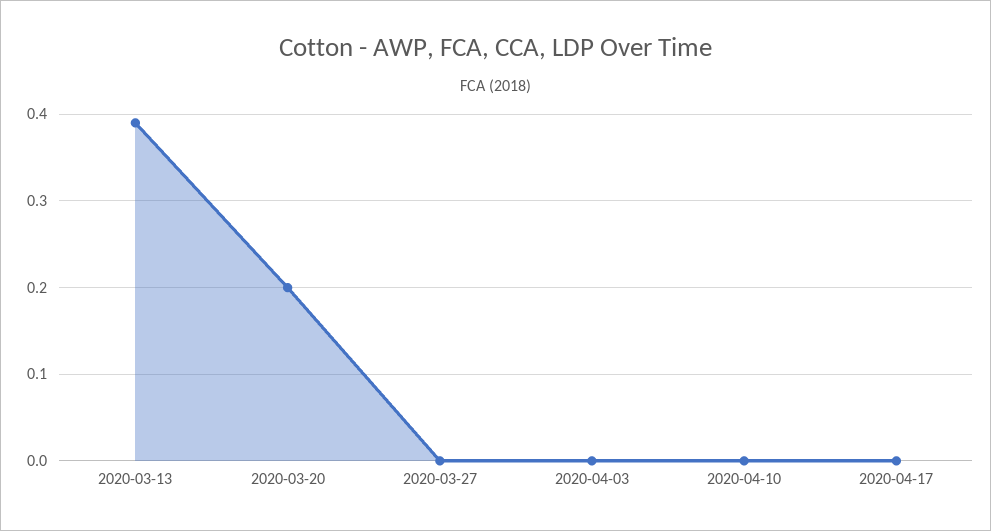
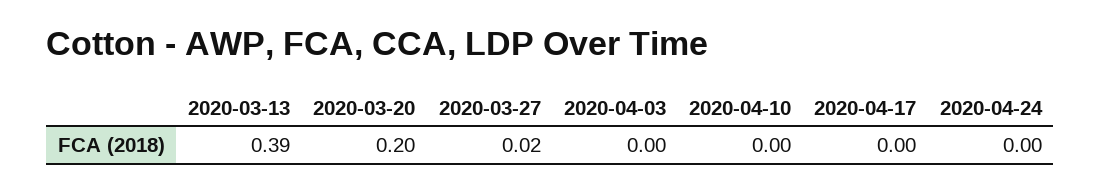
2020-03-27: 0 -> 0.02
2020-04-24: none -> 0

